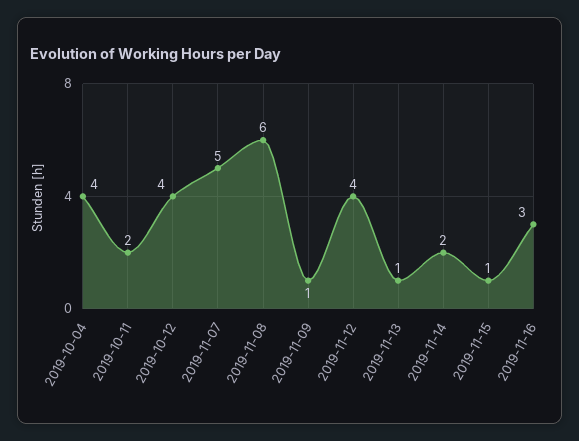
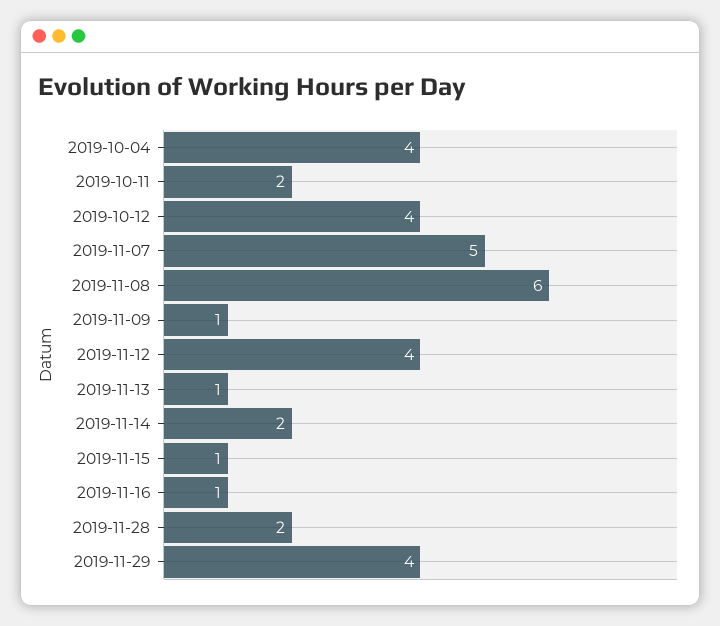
2019-11-16: 3 -> 1
2019-11-28: none -> 2
2019-11-29: none -> 4

